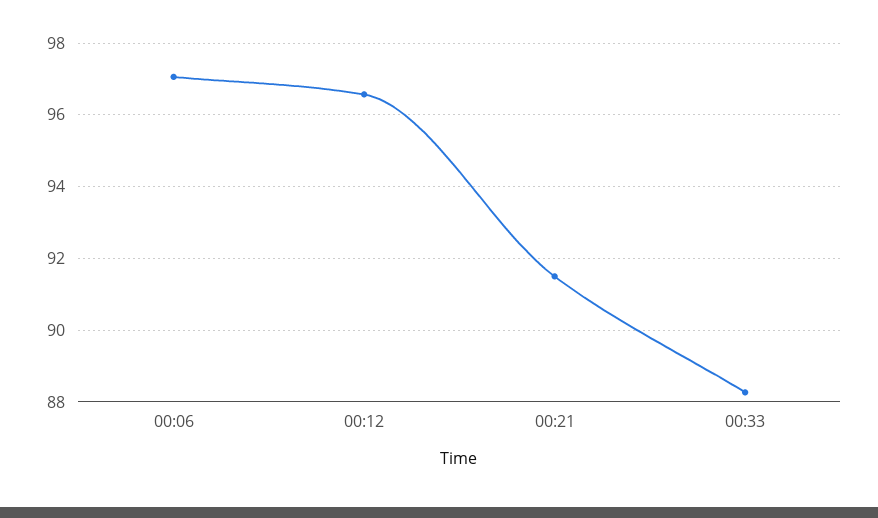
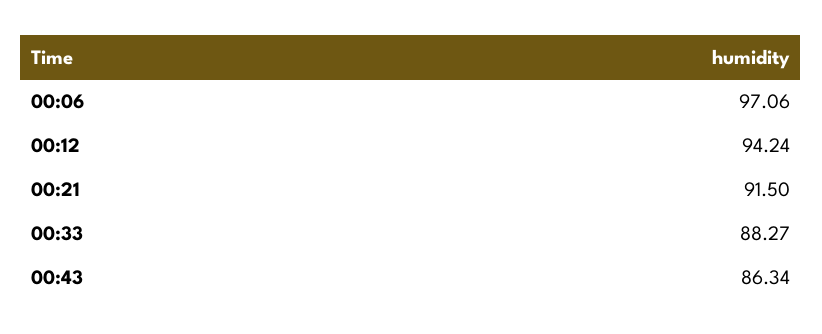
00:12: 96.6 -> 94.24
00:43: none -> 86.34

